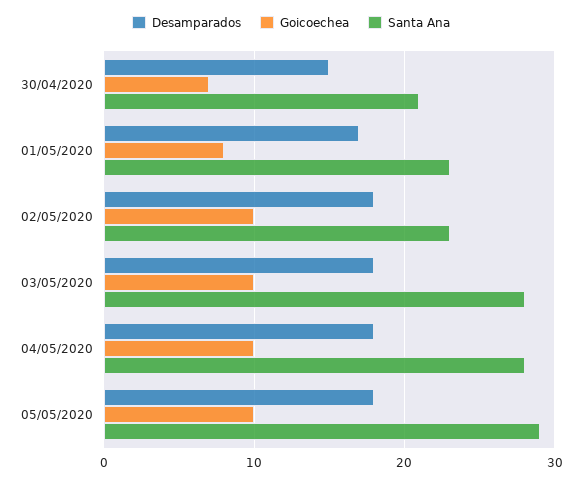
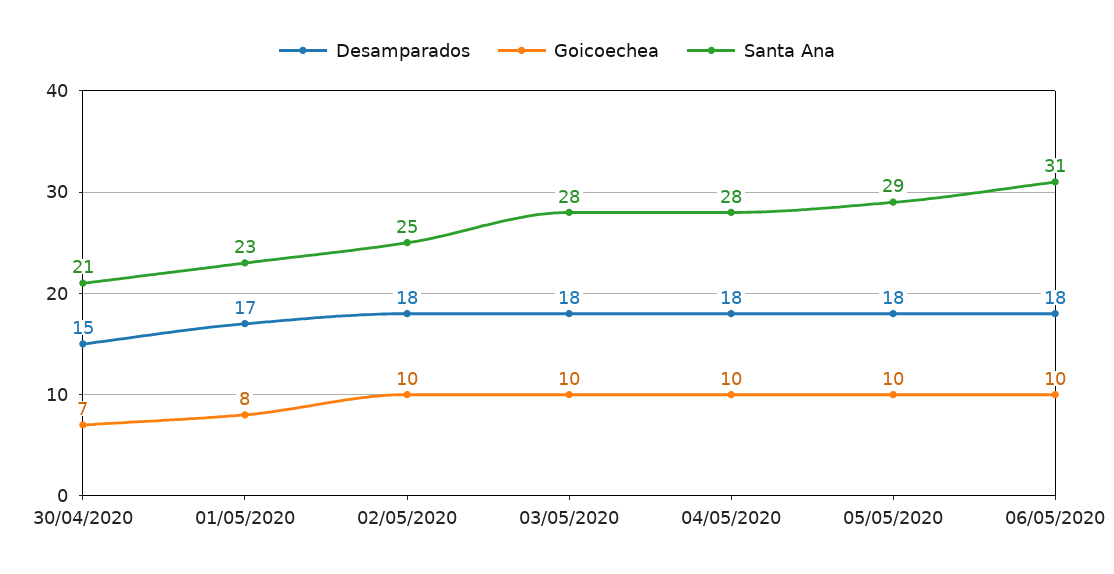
Santa Ana, 02/05/2020: 23 -> 25
Desamparados, 06/05/2020: none -> 18
Goicoechea, 06/05/2020: none -> 10
Santa Ana, 06/05/2020: none -> 31

